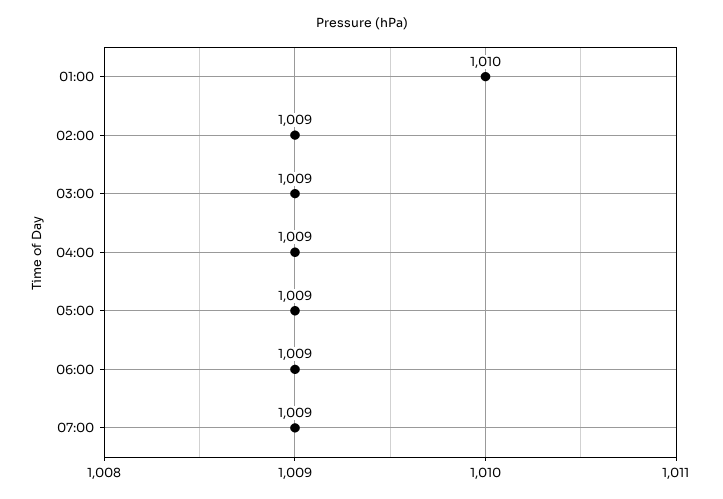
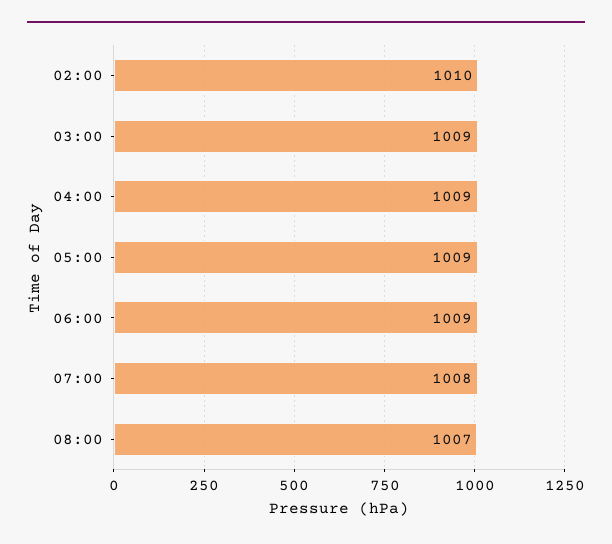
01:00: 1010 -> none
02:00: 1009 -> 1010
07:00: 1009 -> 1008
08:00: none -> 1007

